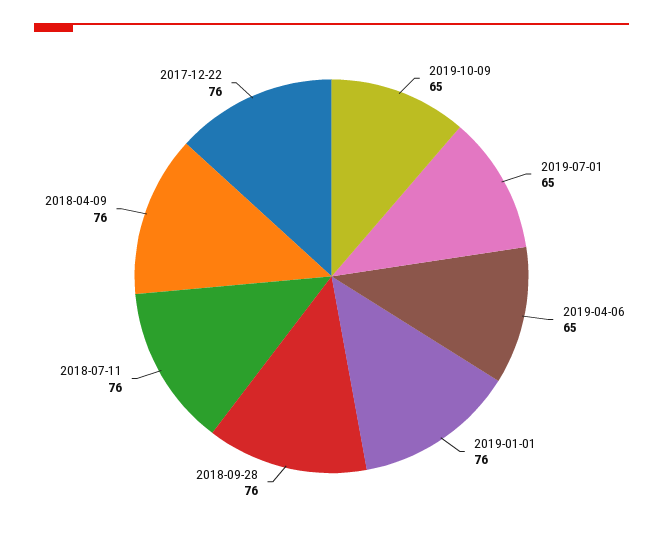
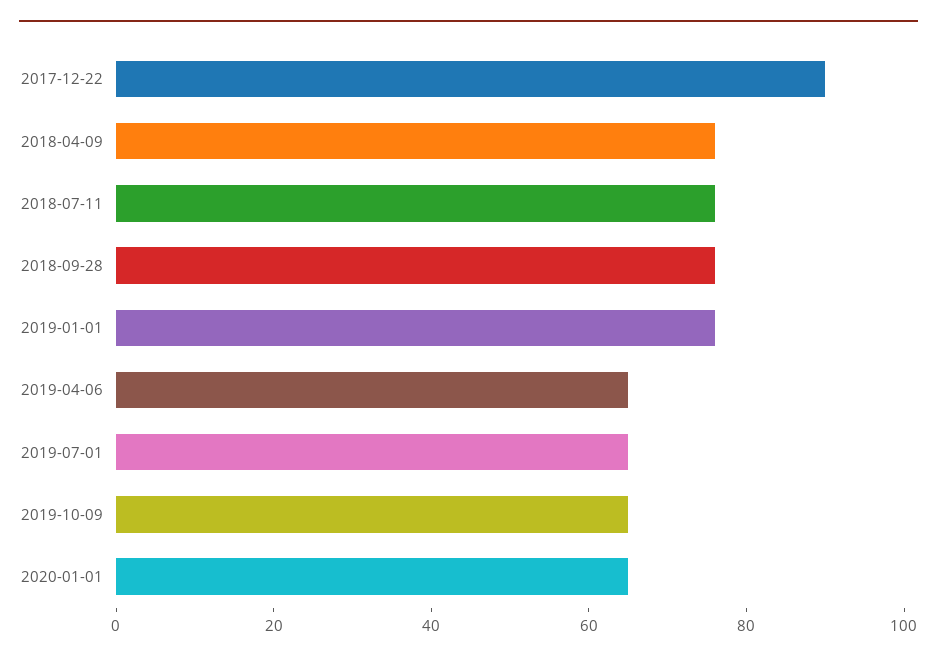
2017-12-22: 76 -> 90
2020-01-01: none -> 65

